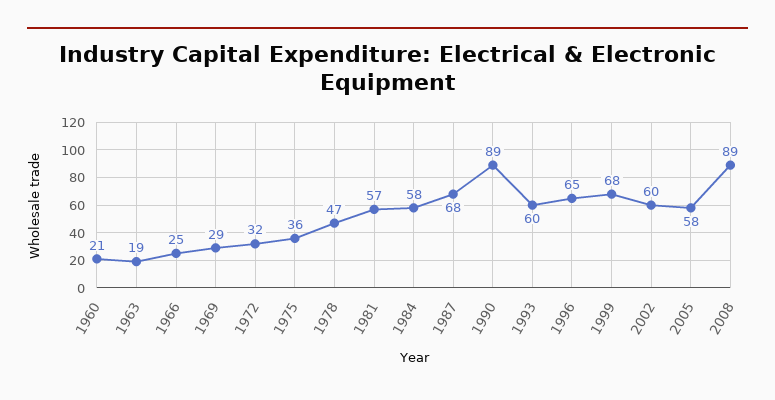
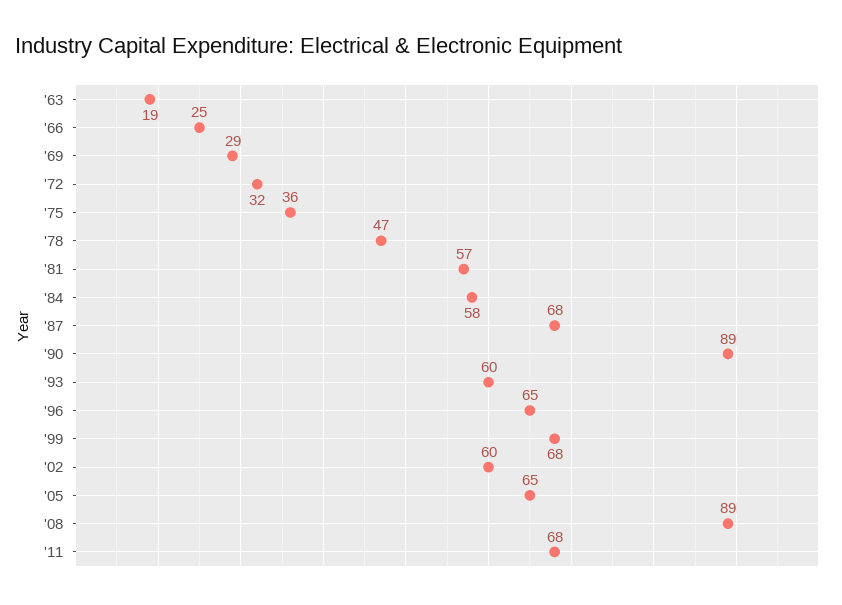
1960: 21 -> none
2005: 58 -> 65
'11: none -> 68

